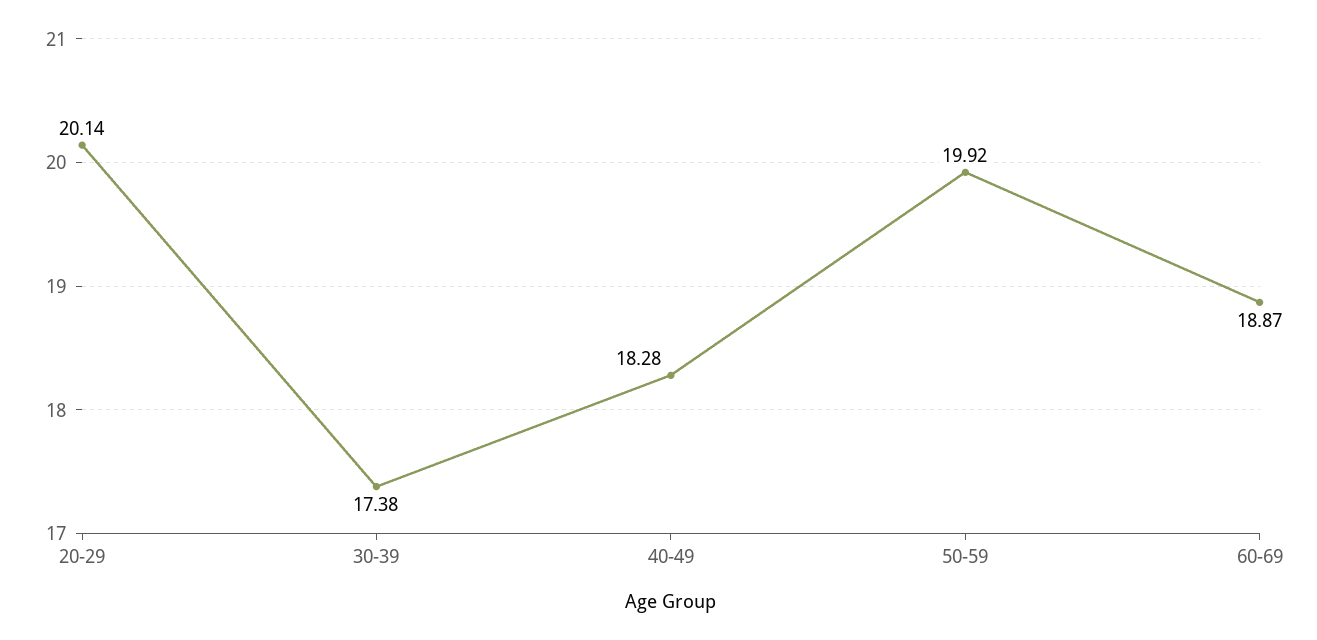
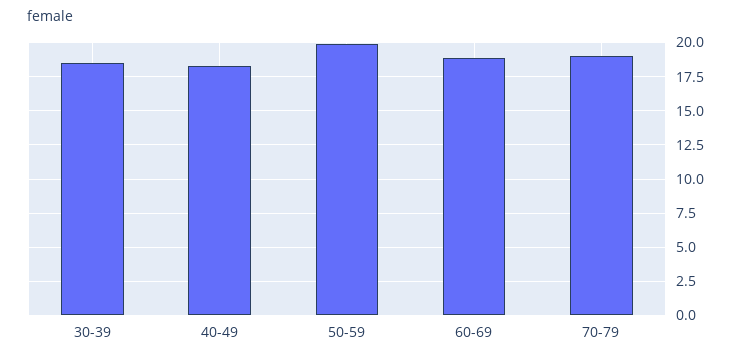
20-29: 20.14 -> none
30-39: 17.38 -> 18.5
70-79: none -> 19

